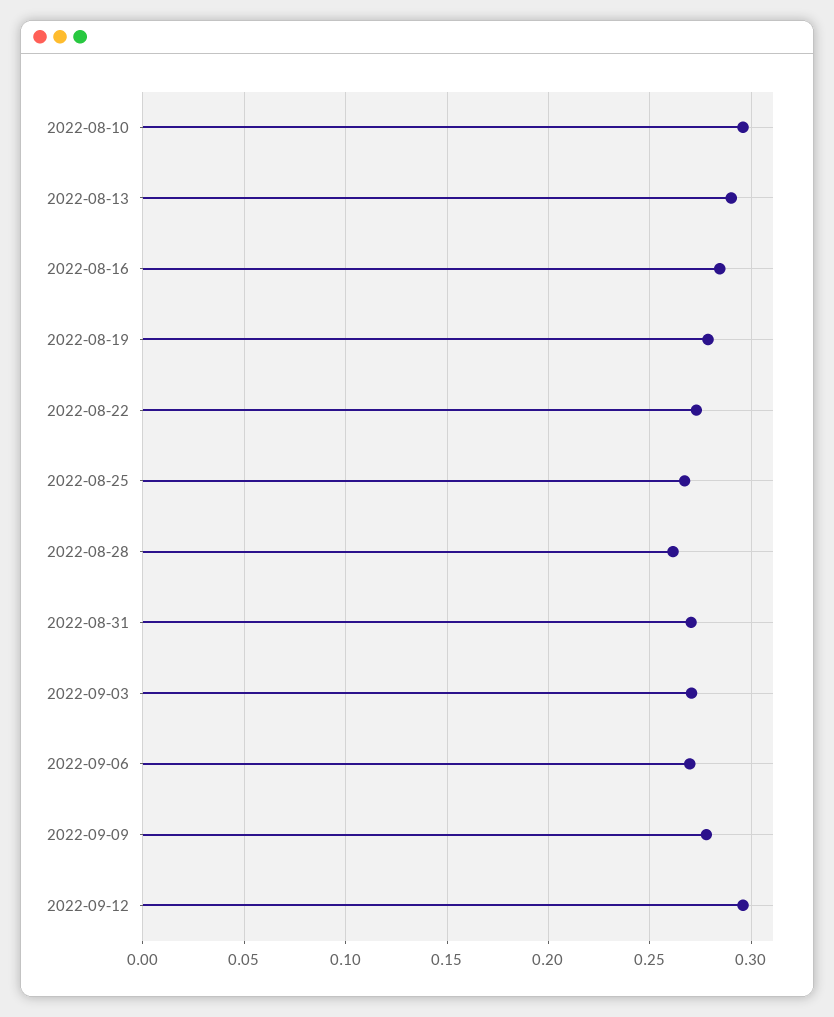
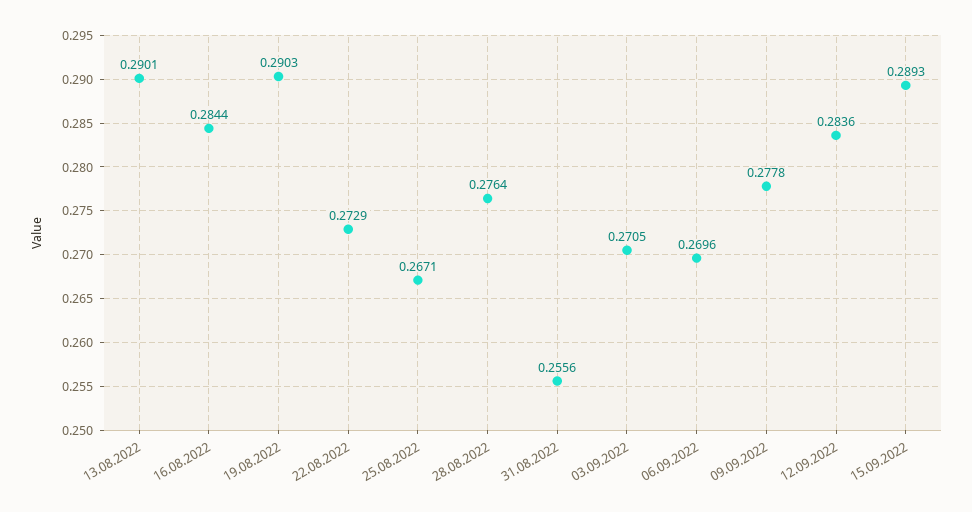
2022-08-10: 0.295 -> none
2022-08-19: 0.28 -> 0.2903
2022-08-28: 0.26 -> 0.2764
2022-08-31: 0.27 -> 0.2556
2022-09-12: 0.295 -> 0.2836
15.09.2022: none -> 0.2893

